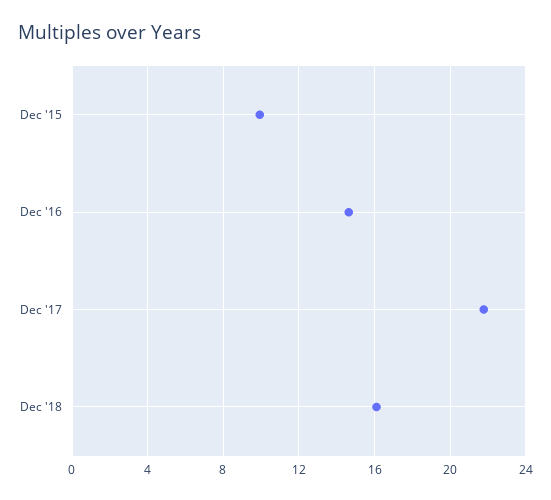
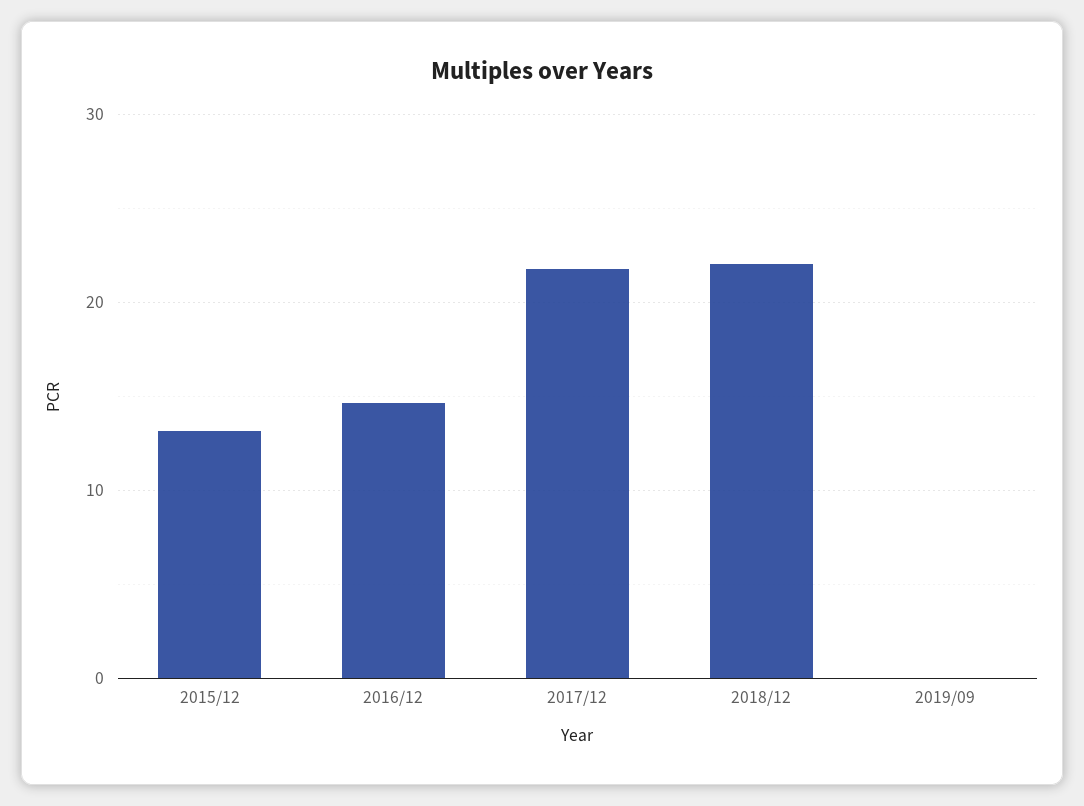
Dec '15: 10 -> 13
Dec '18: 16 -> 22
2019/09: none -> 0

